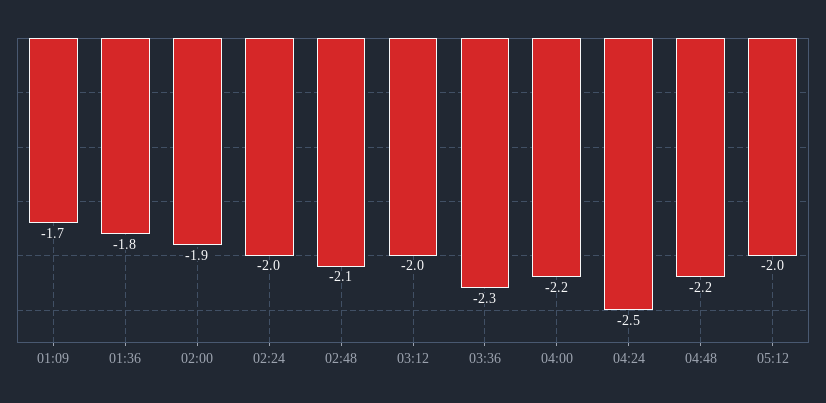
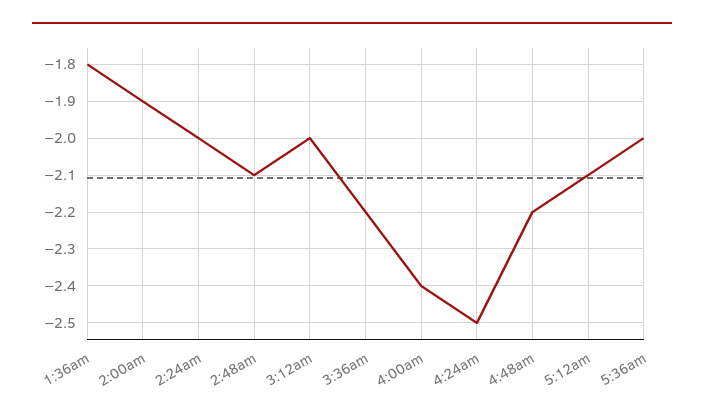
01:09: -1.7 -> none
03:36: -2.3 -> -2.2
04:00: -2.2 -> -2.4
05:12: -2 -> -2.1
5:36am: none -> -2

